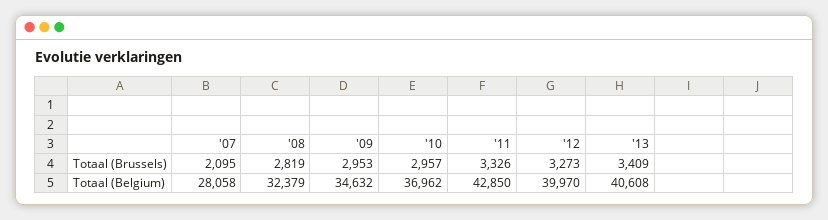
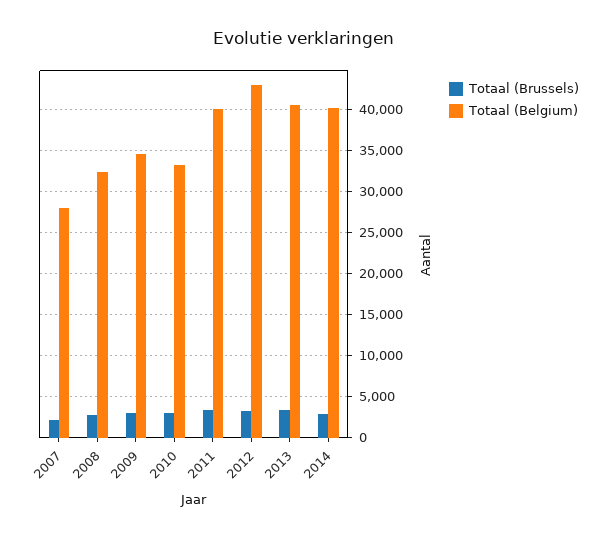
Totaal (Belgium), '10: 36962 -> 33000
Totaal (Belgium), '11: 42850 -> 40000
Totaal (Belgium), '12: 39970 -> 43000
Totaal (Brussels), 2014: none -> 3000
Totaal (Belgium), 2014: none -> 40000

